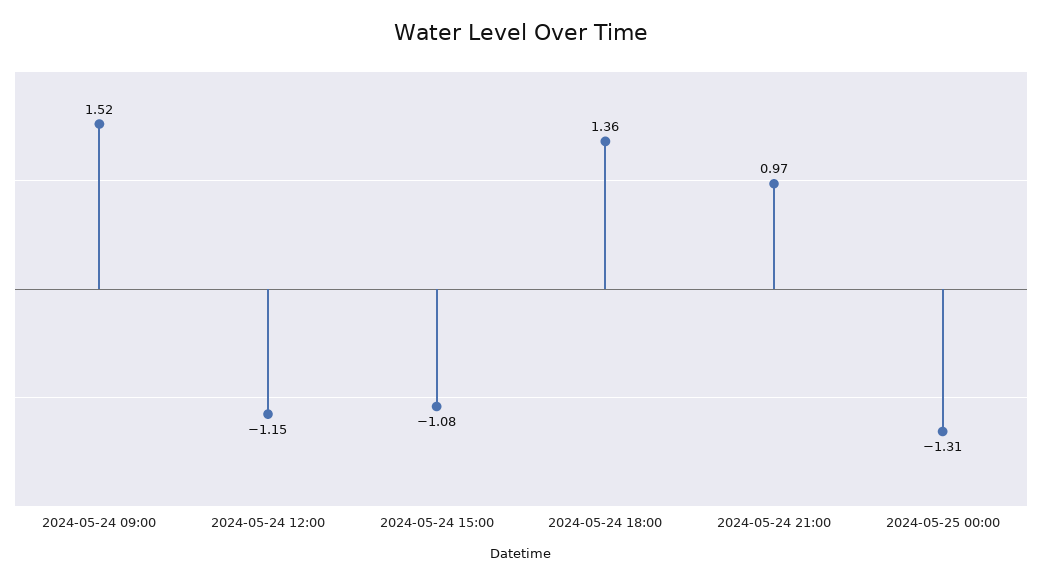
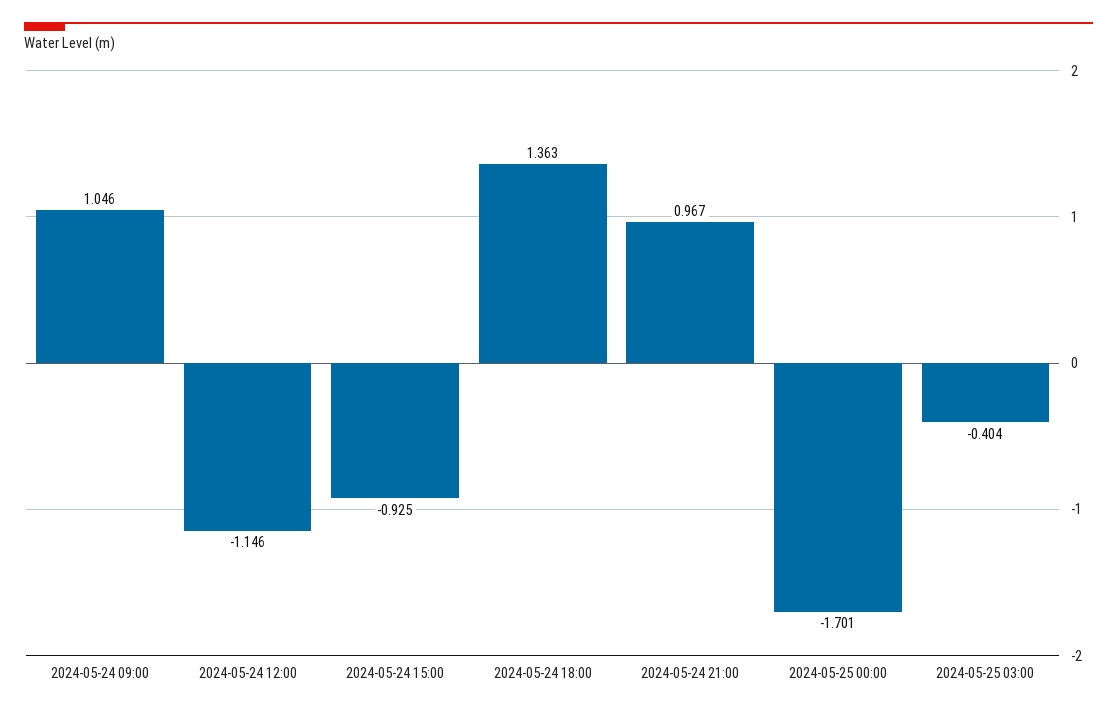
2024-05-24 09:00: 1.52 -> 1.046
2024-05-24 15:00: -1.08 -> -0.925
2024-05-25 00:00: -1.31 -> -1.701
2024-05-25 03:00: none -> -0.404

